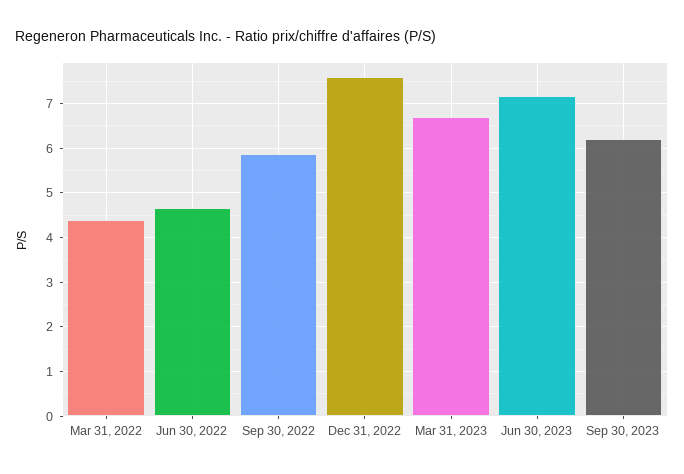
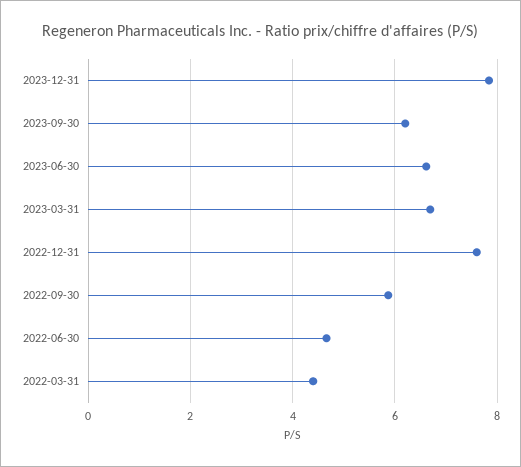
Jun 30, 2023: 7.2 -> 6.6
2023-12-31: none -> 7.8

